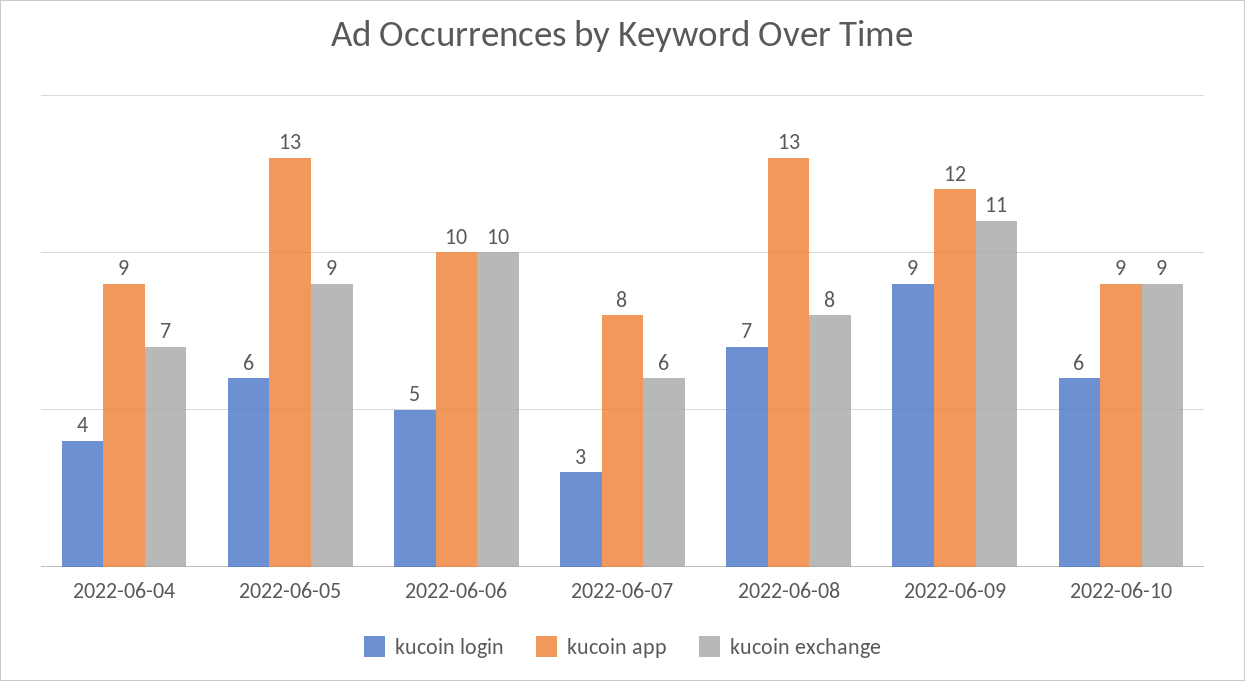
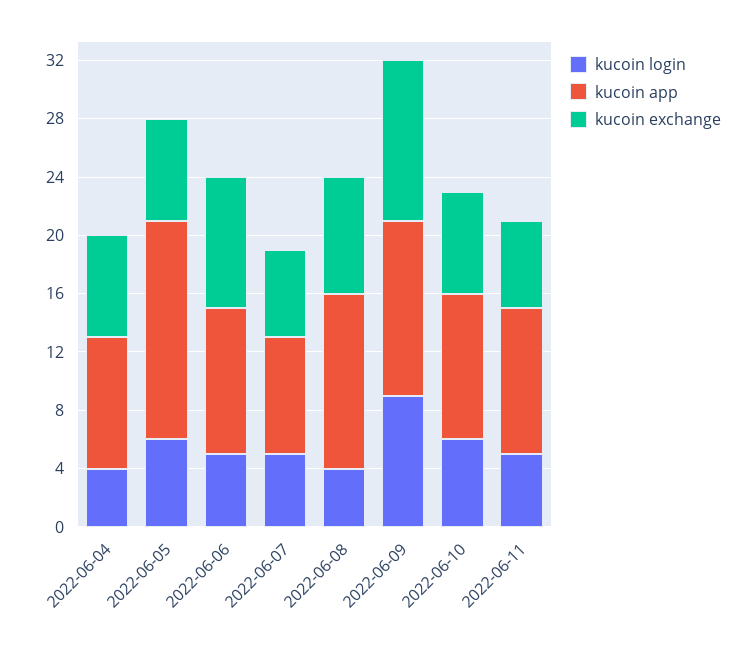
kucoin app, 2022-06-05: 13 -> 15
kucoin exchange, 2022-06-05: 9 -> 7
kucoin exchange, 2022-06-06: 10 -> 9
kucoin login, 2022-06-07: 3 -> 5
kucoin login, 2022-06-08: 7 -> 4
kucoin app, 2022-06-08: 13 -> 12
kucoin app, 2022-06-10: 9 -> 10
kucoin exchange, 2022-06-10: 9 -> 7
kucoin login, 2022-06-11: none -> 5
kucoin app, 2022-06-11: none -> 10
kucoin exchange, 2022-06-11: none -> 6

